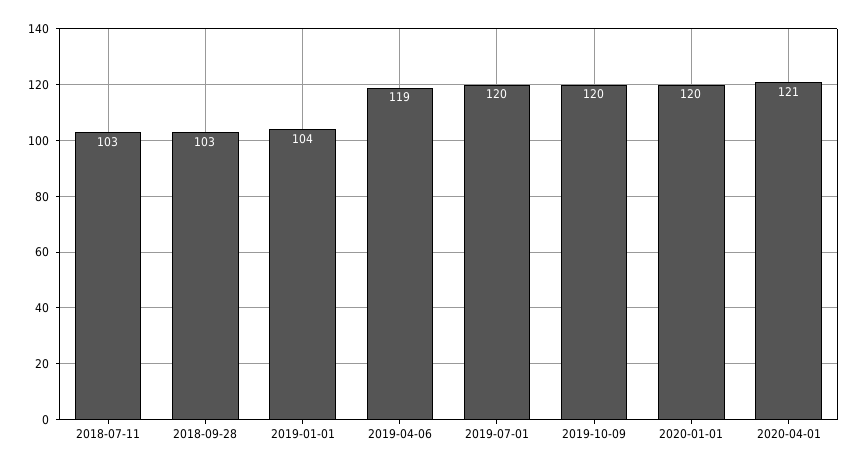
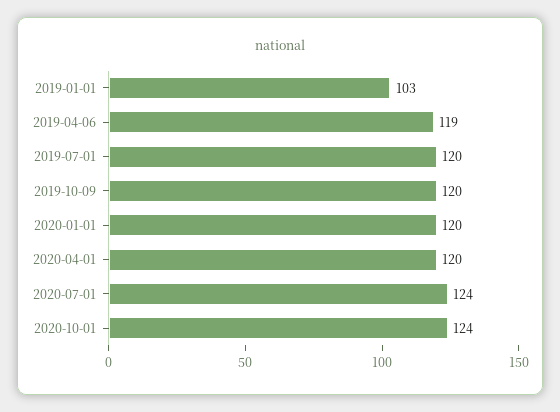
2018-07-11: 103 -> none
2018-09-28: 103 -> none
2019-01-01: 104 -> 103
2020-04-01: 121 -> 120
2020-07-01: none -> 124
2020-10-01: none -> 124

